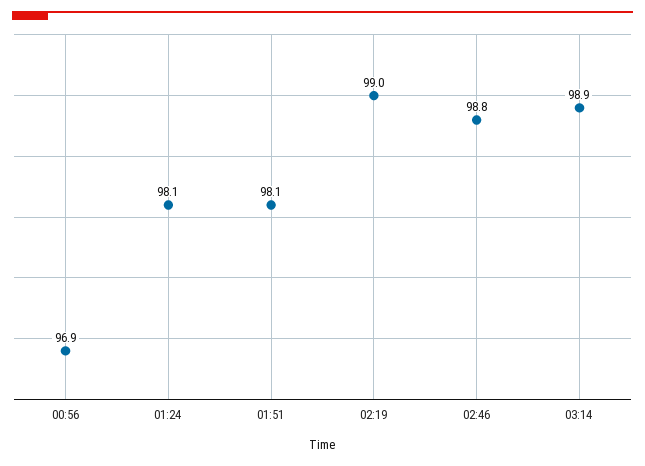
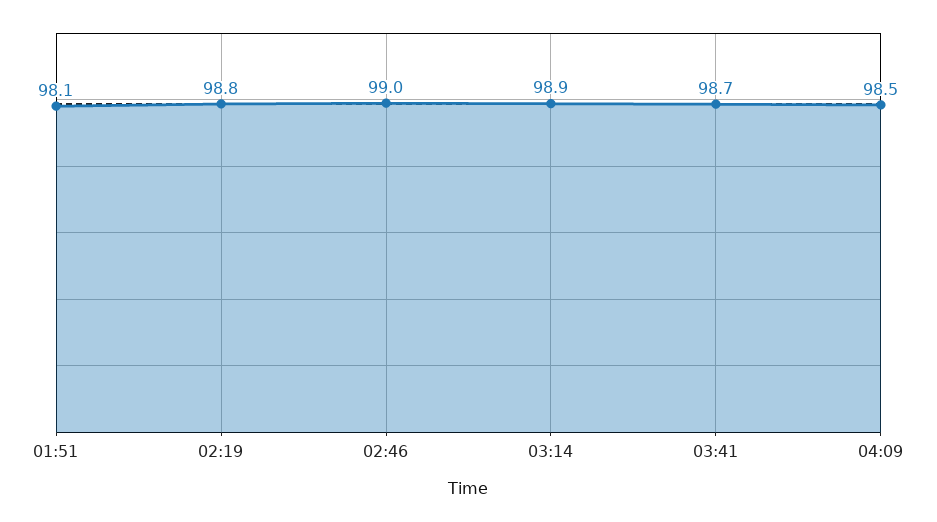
00:56: 96.9 -> none
01:24: 98.1 -> none
02:19: 99 -> 98.8
02:46: 98.8 -> 99
03:41: none -> 98.7
04:09: none -> 98.5

